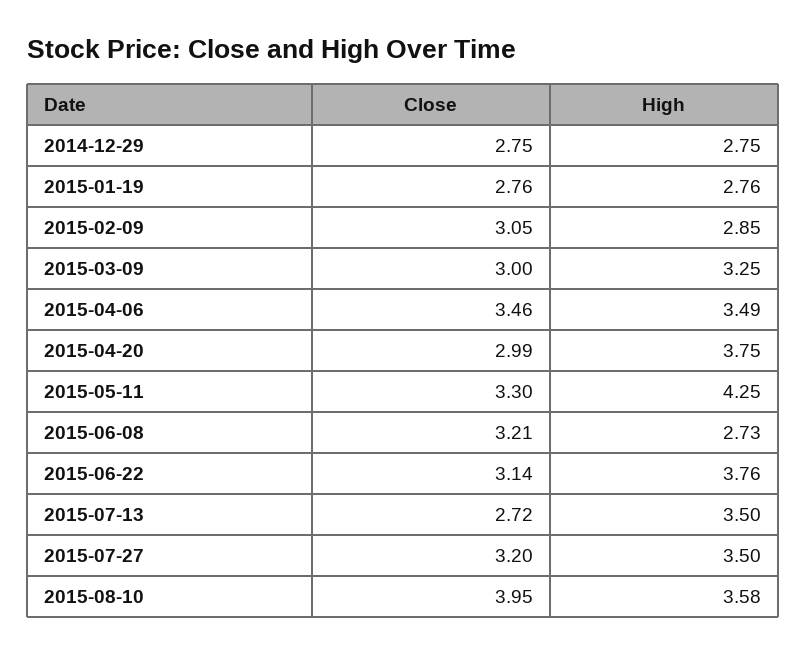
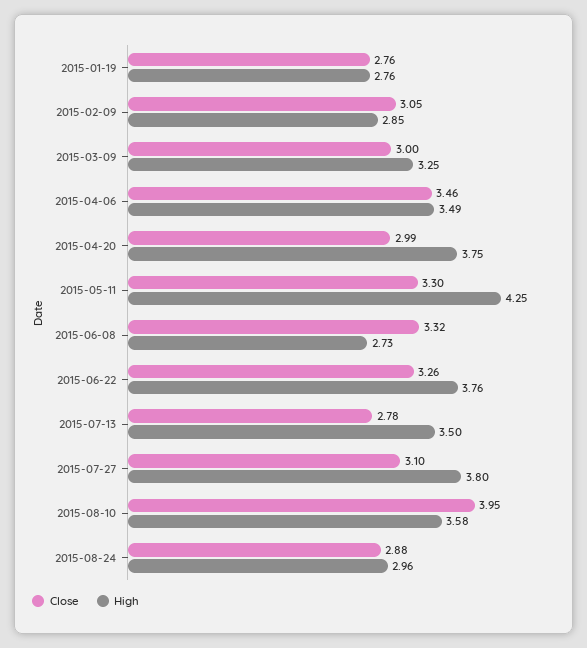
Close, 2014-12-29: 2.75 -> none
High, 2014-12-29: 2.75 -> none
Close, 2015-06-08: 3.21 -> 3.32
Close, 2015-06-22: 3.14 -> 3.26
Close, 2015-07-13: 2.72 -> 2.78
Close, 2015-07-27: 3.2 -> 3.1
High, 2015-07-27: 3.5 -> 3.8
Close, 2015-08-24: none -> 2.88
High, 2015-08-24: none -> 2.96

